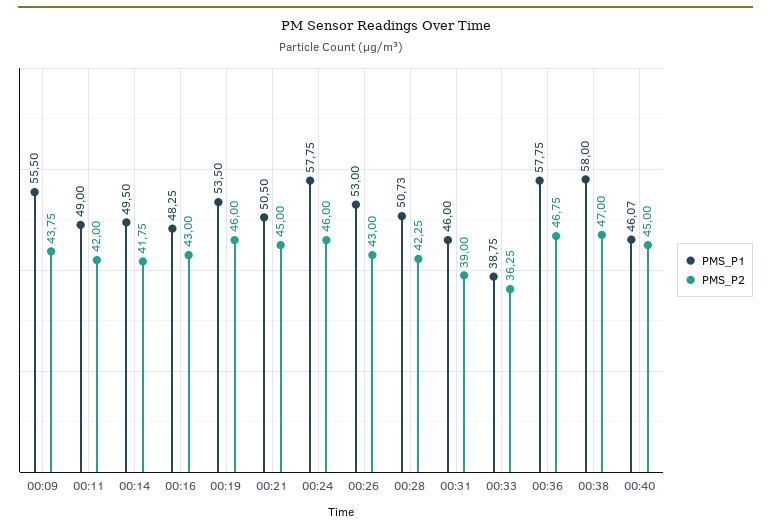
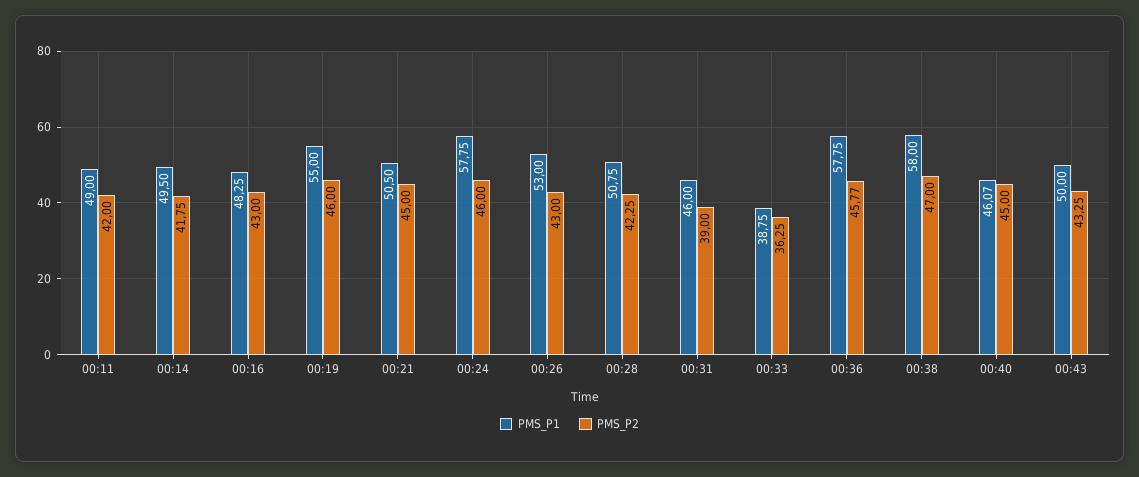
PMS_P1, 00:09: 55.5 -> none
PMS_P2, 00:09: 43.75 -> none
PMS_P1, 00:19: 53.5 -> 55
PMS_P1, 00:28: 50.73 -> 50.75
PMS_P2, 00:36: 46.75 -> 45.77
PMS_P1, 00:43: none -> 50
PMS_P2, 00:43: none -> 43.25

